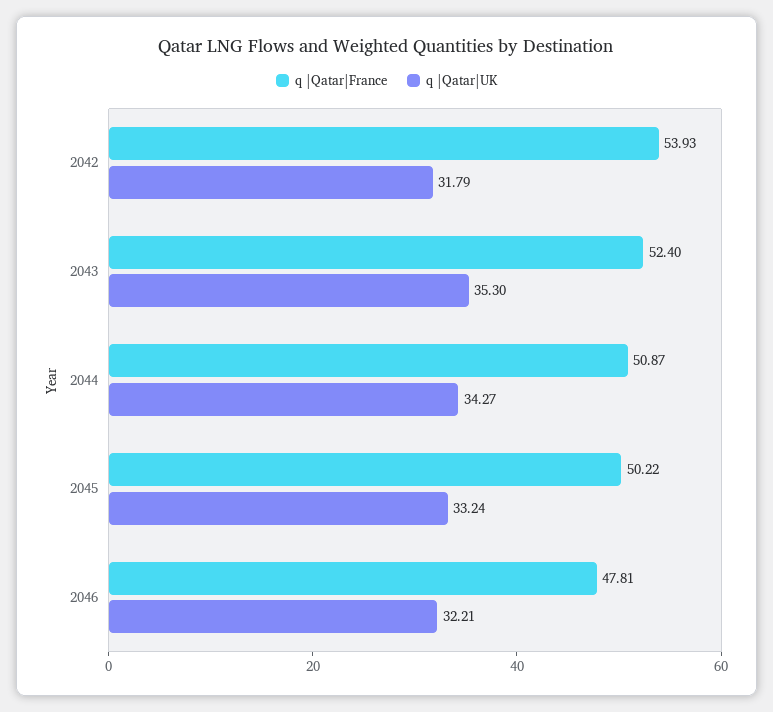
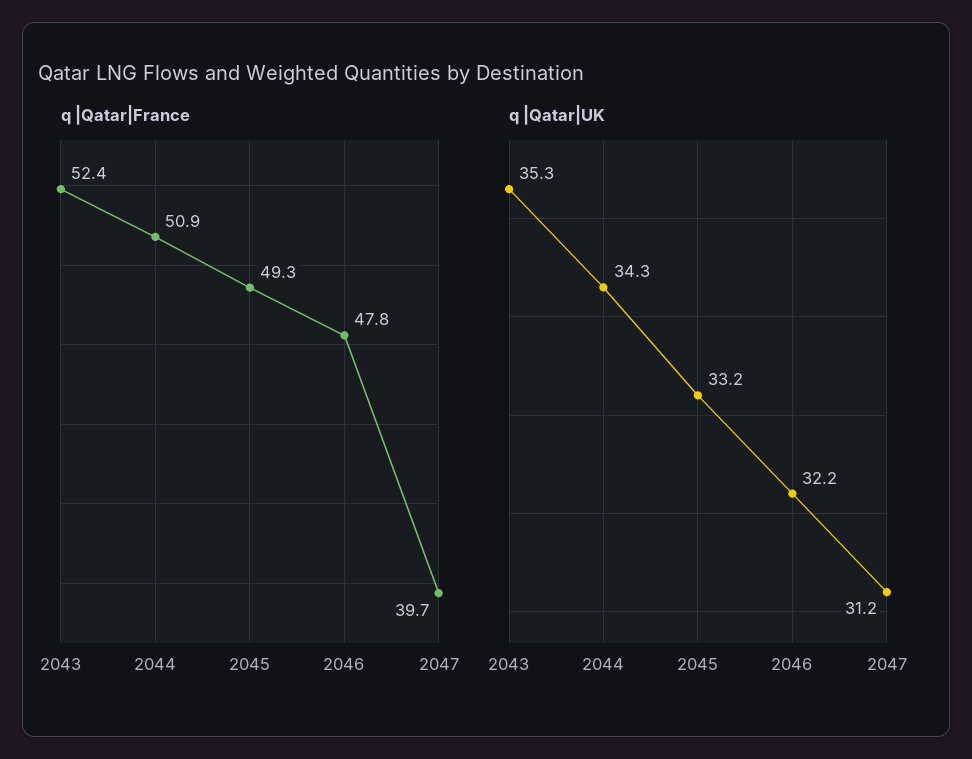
q |Qatar|France, 2042: 53.93 -> none
q |Qatar|UK, 2042: 31.79 -> none
q |Qatar|France, 2045: 50.22 -> 49.3
q |Qatar|France, 2047: none -> 39.7
q |Qatar|UK, 2047: none -> 31.2

